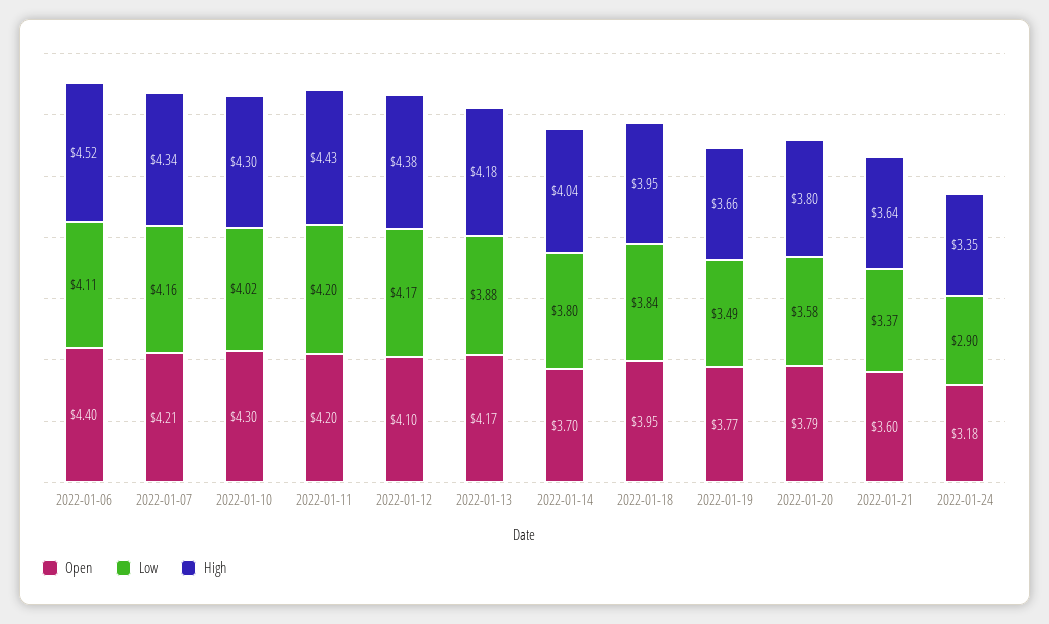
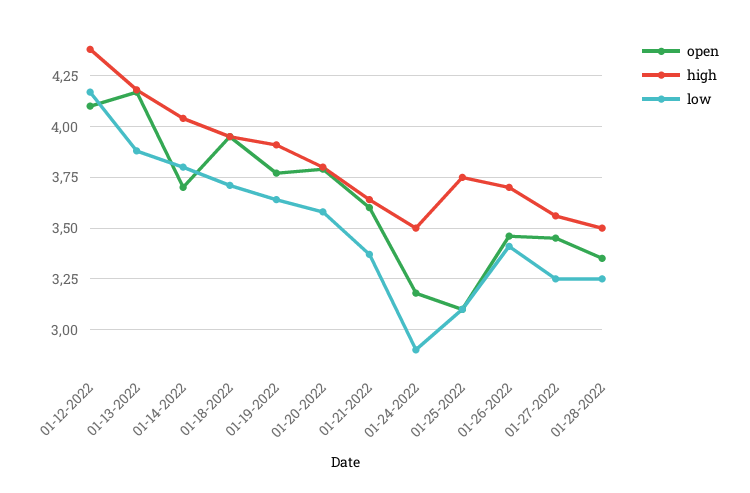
Open, 2022-01-06: 4.4 -> none
Low, 2022-01-06: 4.11 -> none
High, 2022-01-06: 4.52 -> none
Open, 2022-01-07: 4.21 -> none
Low, 2022-01-07: 4.16 -> none
High, 2022-01-07: 4.34 -> none
Open, 2022-01-10: 4.3 -> none
Low, 2022-01-10: 4.02 -> none
High, 2022-01-10: 4.3 -> none
Open, 2022-01-11: 4.2 -> none
Low, 2022-01-11: 4.2 -> none
High, 2022-01-11: 4.43 -> none
Low, 2022-01-18: 3.84 -> 3.7
Low, 2022-01-19: 3.49 -> 3.65
High, 2022-01-19: 3.66 -> 3.9
High, 2022-01-24: 3.35 -> 3.5
Open, 01-25-2022: none -> 3.1
High, 01-25-2022: none -> 3.75
Low, 01-25-2022: none -> 3.1
Open, 01-26-2022: none -> 3.45
High, 01-26-2022: none -> 3.7
Low, 01-26-2022: none -> 3.4
Open, 01-27-2022: none -> 3.45
High, 01-27-2022: none -> 3.55
Low, 01-27-2022: none -> 3.25
Open, 01-28-2022: none -> 3.35
High, 01-28-2022: none -> 3.5
Low, 01-28-2022: none -> 3.25

